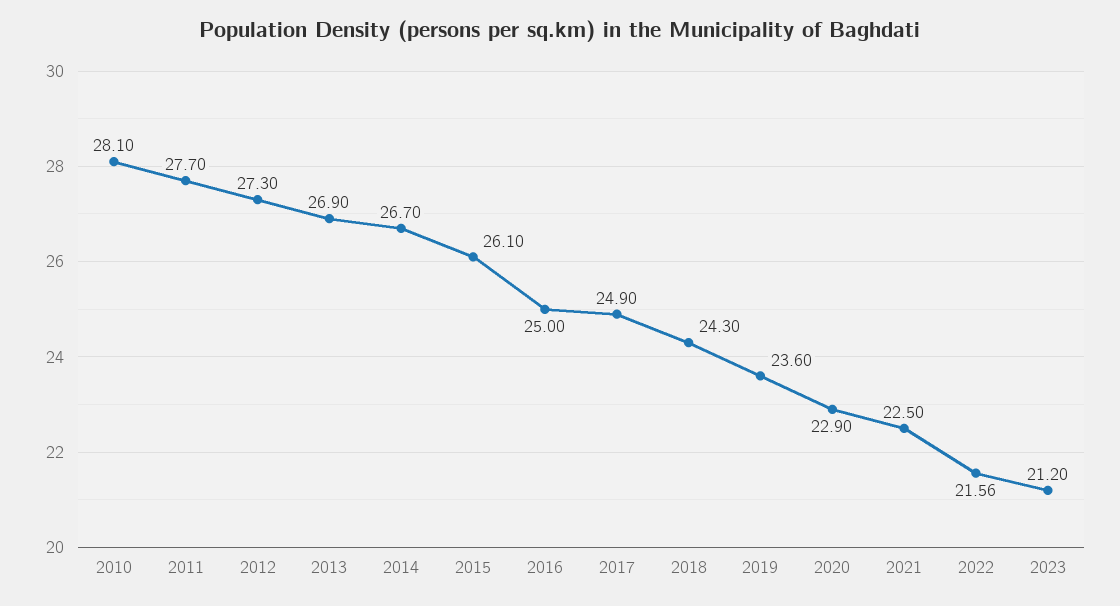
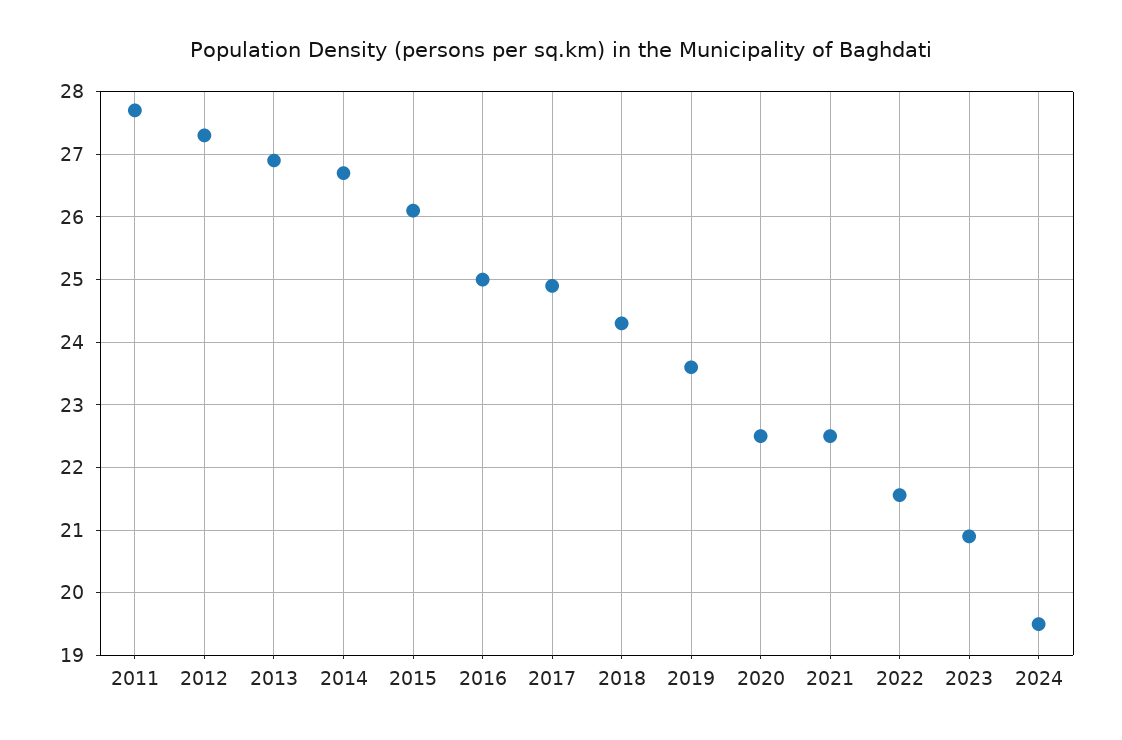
2010: 28.1 -> none
2020: 22.9 -> 22.5
2023: 21.2 -> 20.9
2024: none -> 19.5

